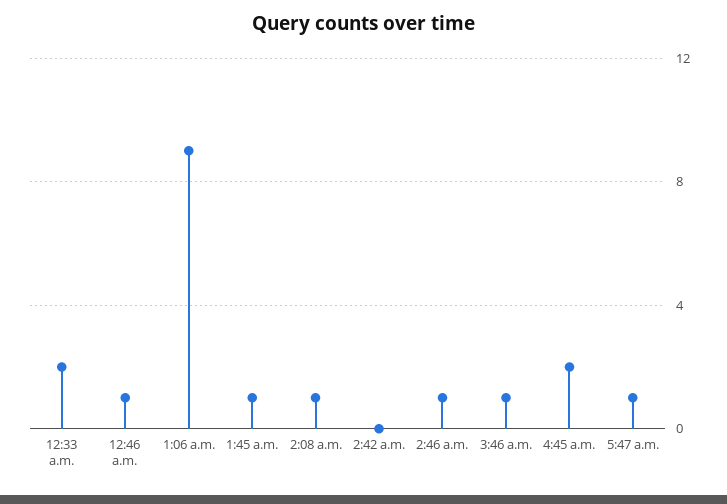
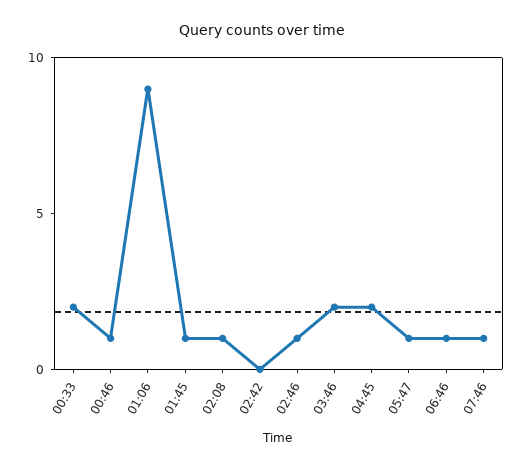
3:46 a.m.: 1 -> 2
06:46: none -> 1
07:46: none -> 1

